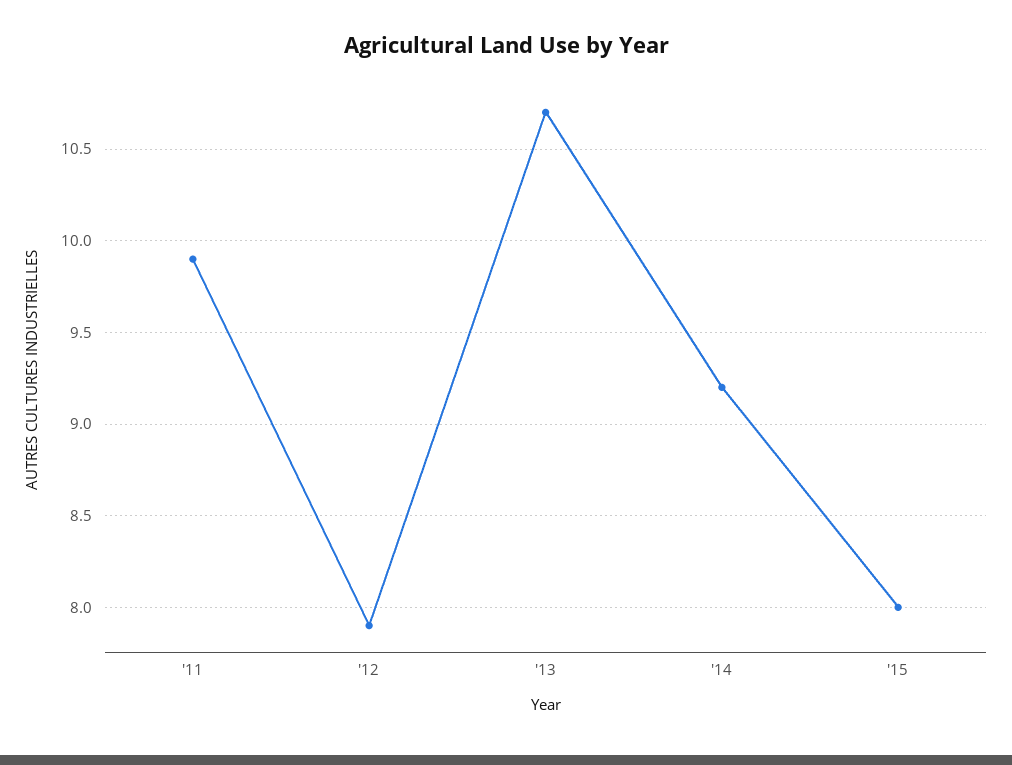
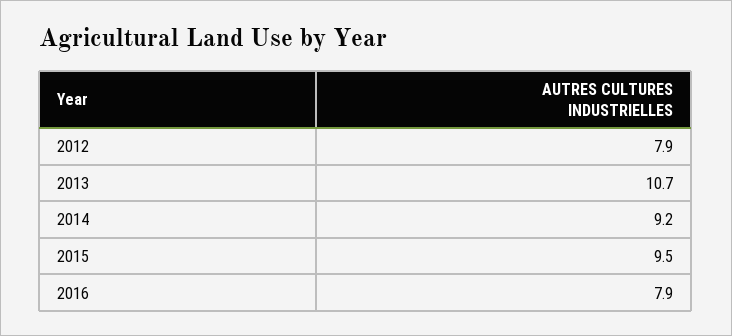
'11: 9.9 -> none
'15: 8 -> 9.5
2016: none -> 7.9

